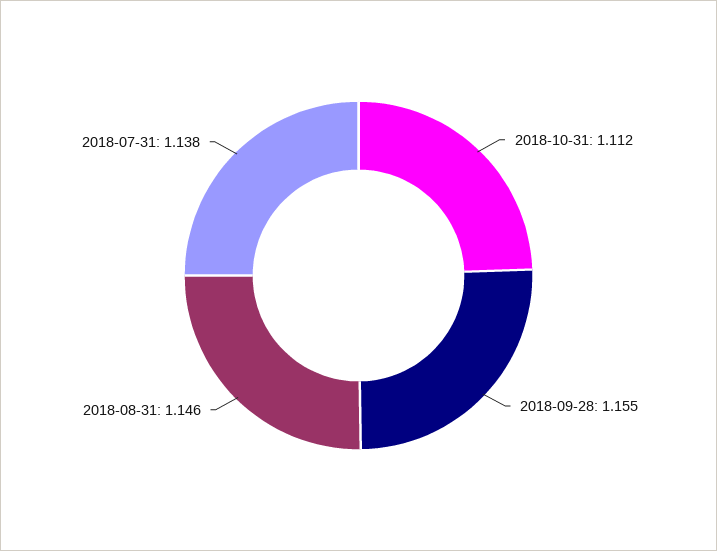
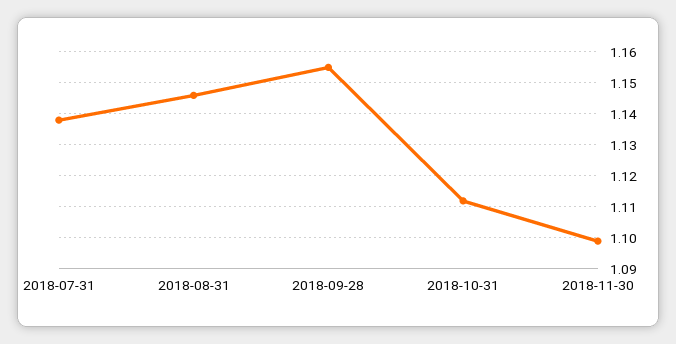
2018-11-30: none -> 1.1

